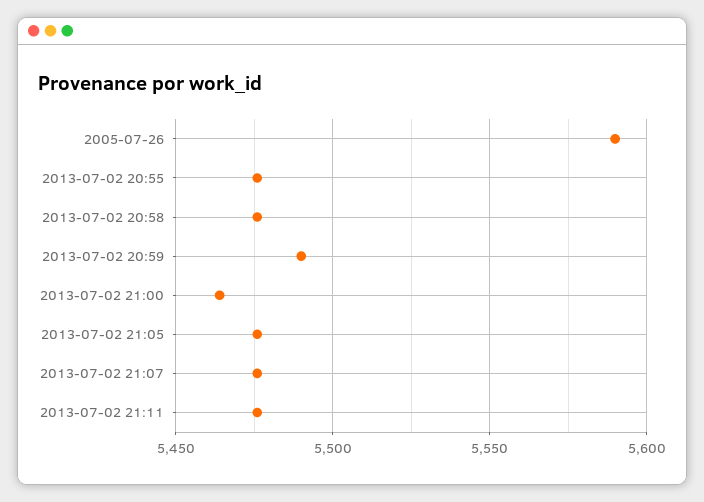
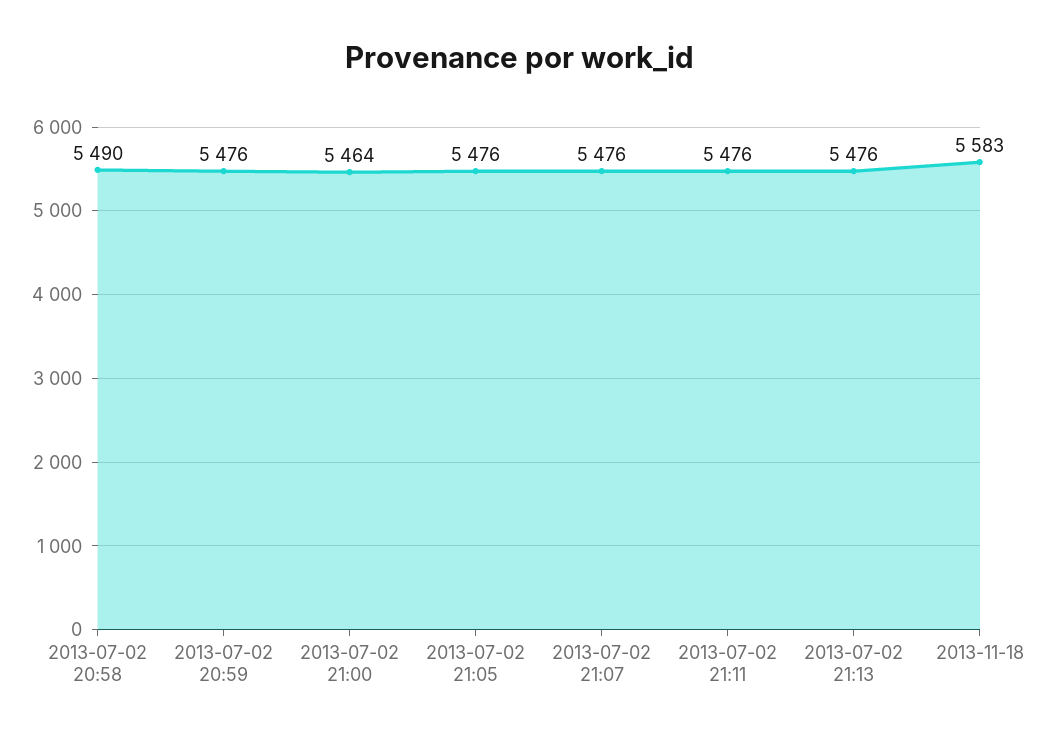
2005-07-26: 5590 -> none
2013-07-02 20:55: 5475 -> none
2013-07-02 20:58: 5475 -> 5490
2013-07-02 20:59: 5490 -> 5476
2013-07-02 21:13: none -> 5476
2013-11-18: none -> 5583

